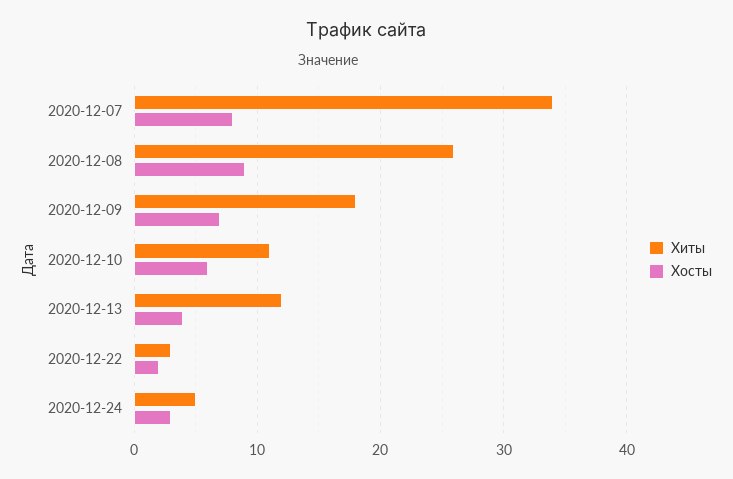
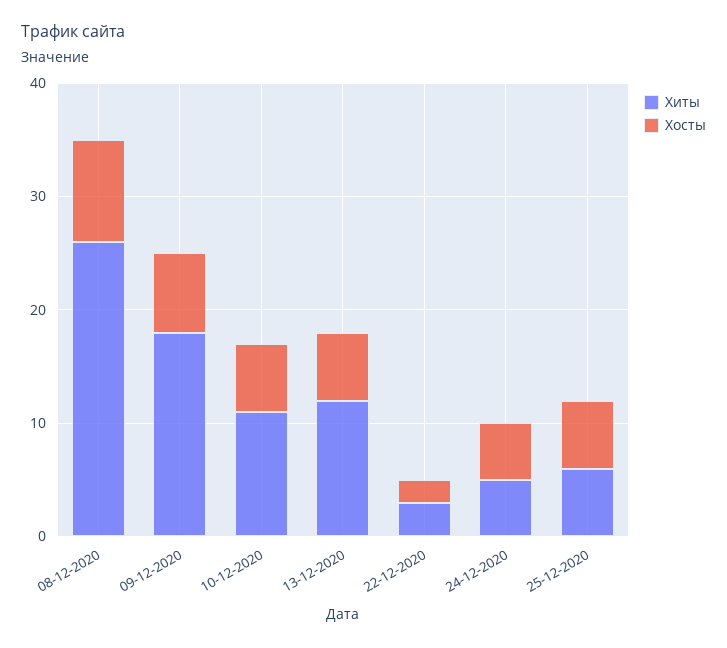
Хиты, 2020-12-07: 34 -> none
Хосты, 2020-12-07: 8 -> none
Хосты, 2020-12-13: 4 -> 6
Хосты, 2020-12-24: 3 -> 5
Хиты, 25-12-2020: none -> 6
Хосты, 25-12-2020: none -> 6

